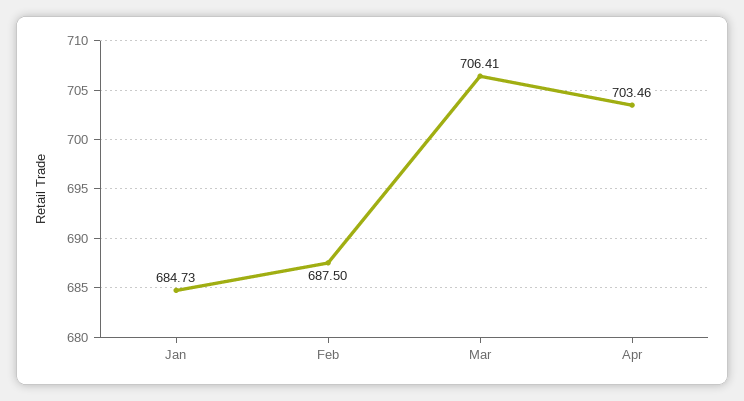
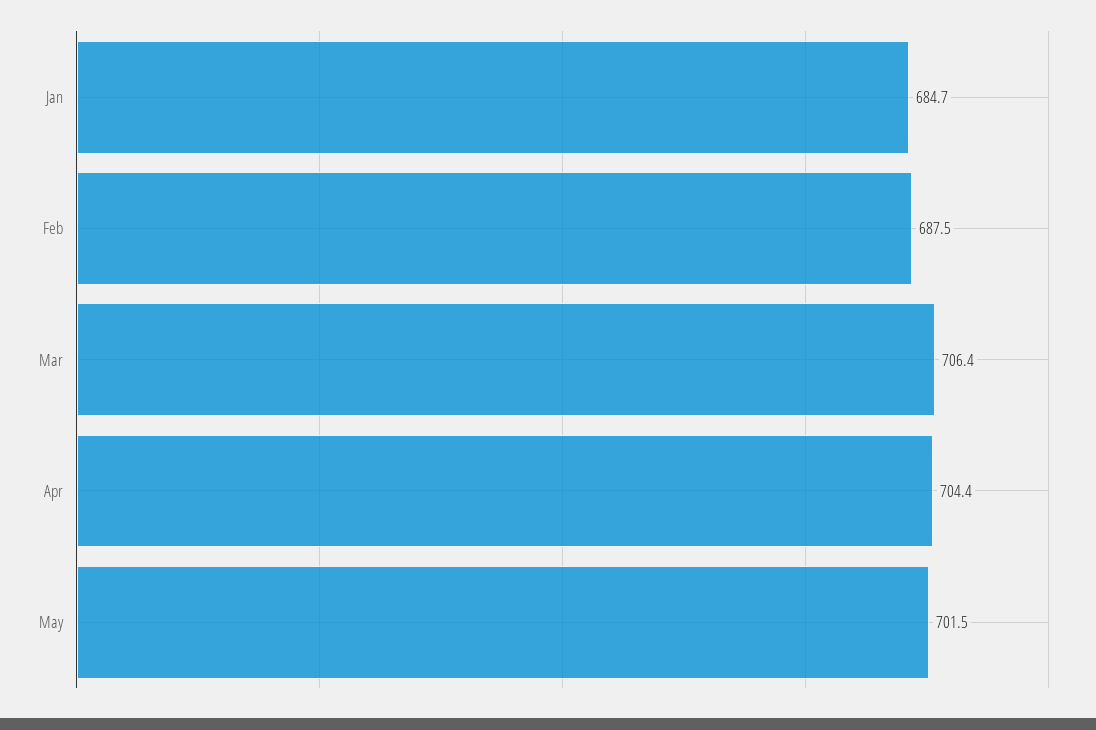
Apr: 703.46 -> 704.4
May: none -> 701.5

